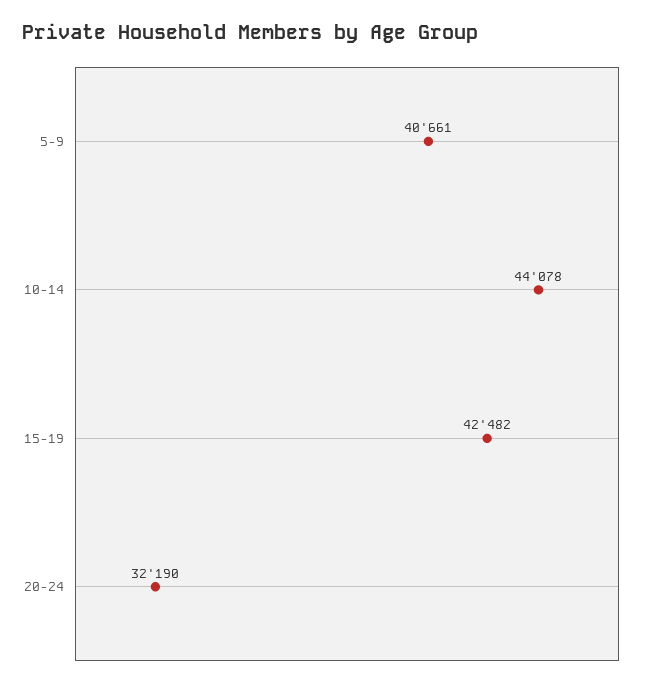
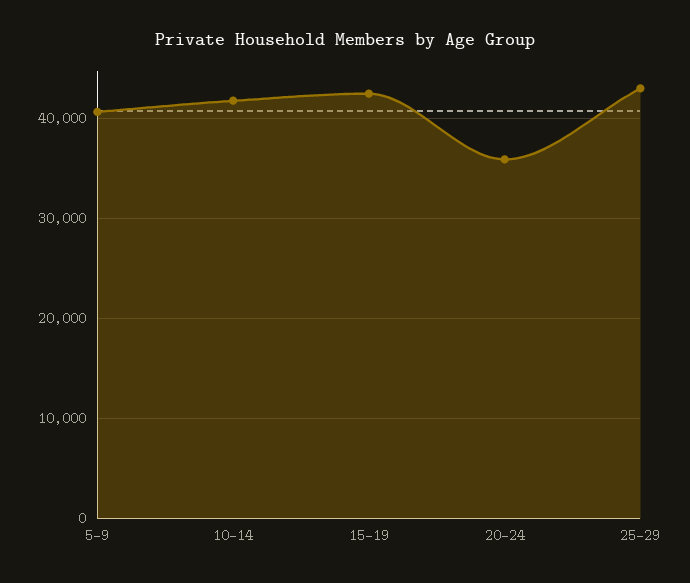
10-14: 44078 -> 42000
20-24: 32190 -> 36000
25-29: none -> 43000

